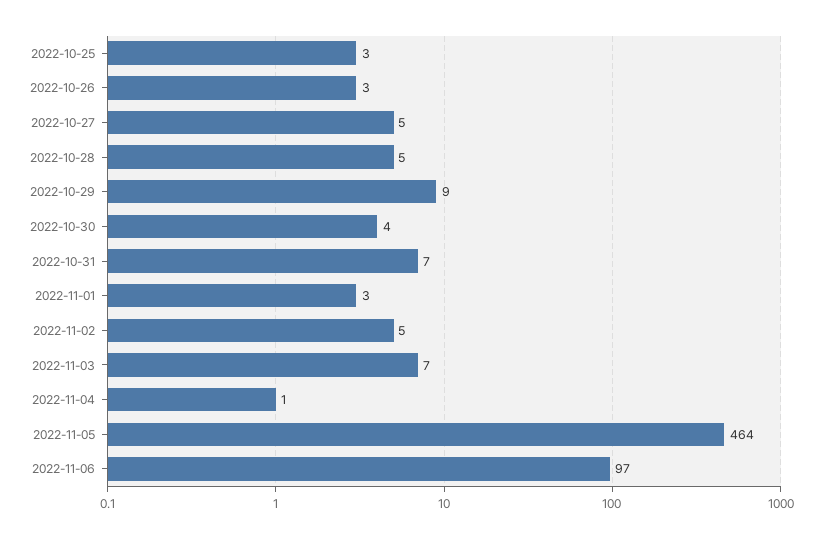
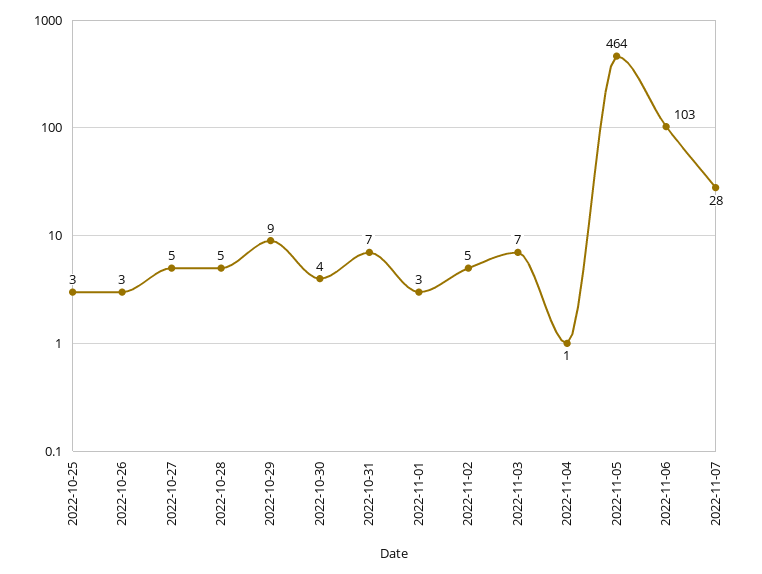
2022-11-06: 97 -> 103
2022-11-07: none -> 28

